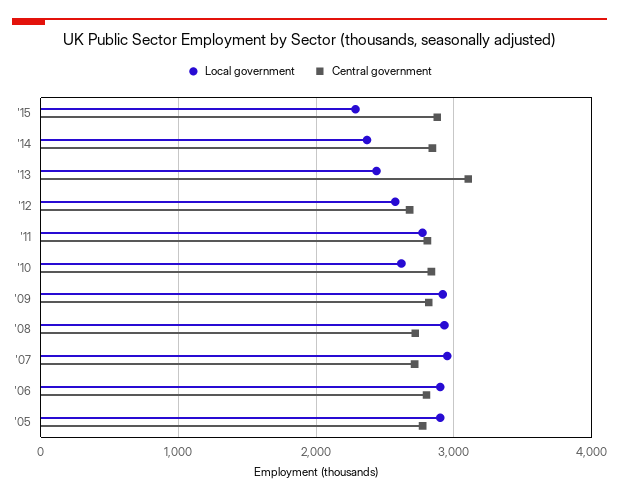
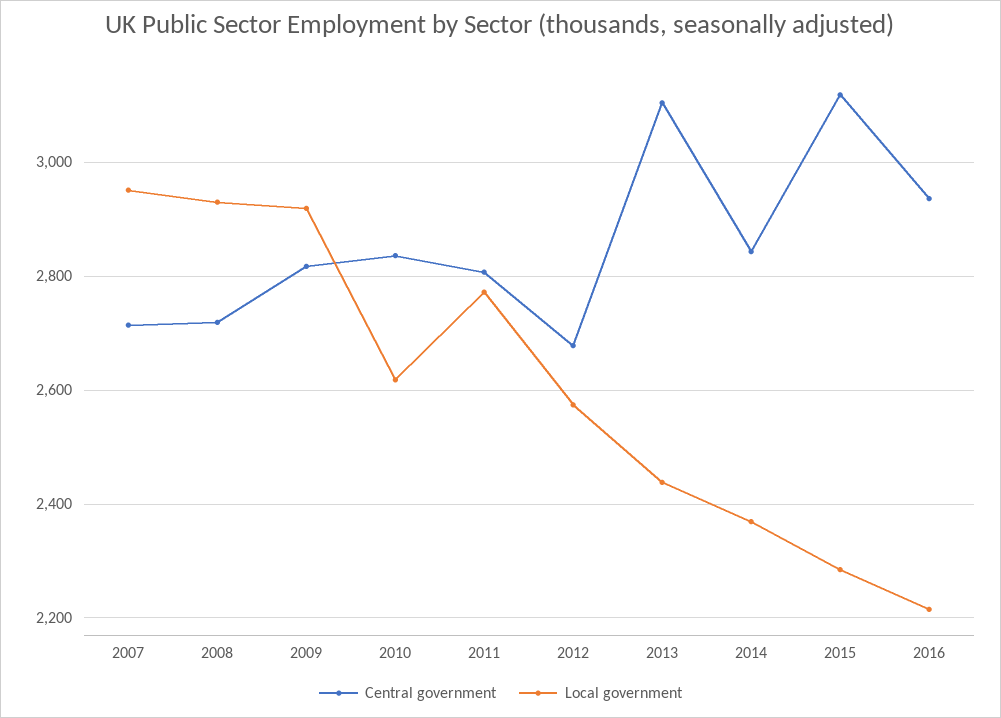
Central government, '15: 2900 -> 3120
Local government, '06: 2900 -> none
Central government, '06: 2800 -> none
Local government, '05: 2900 -> none
Central government, '05: 2800 -> none
Central government, 2016: none -> 2940
Local government, 2016: none -> 2220

